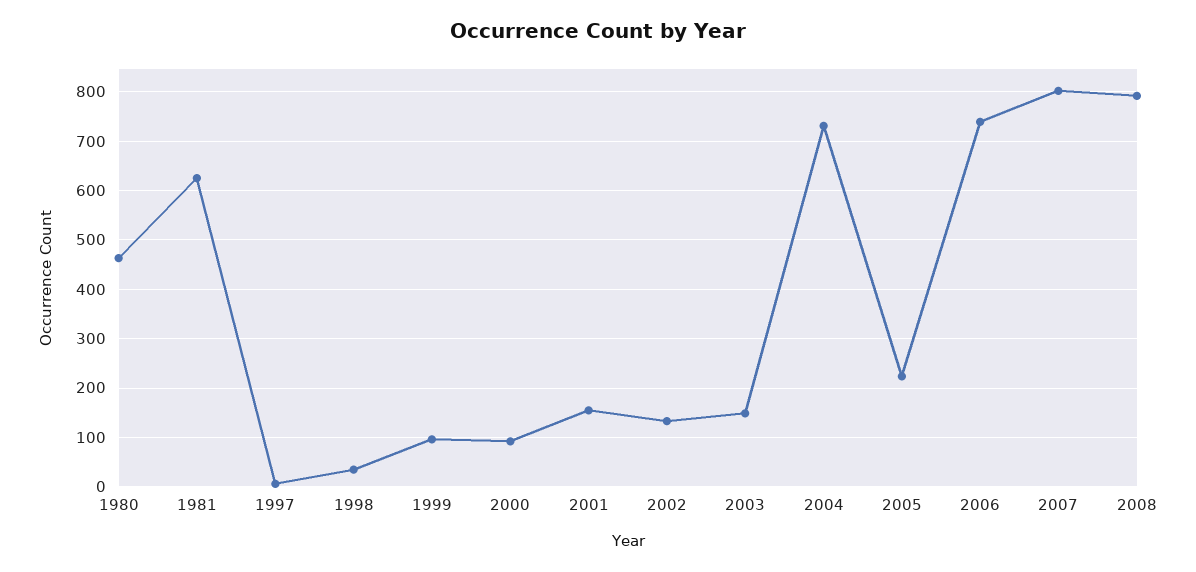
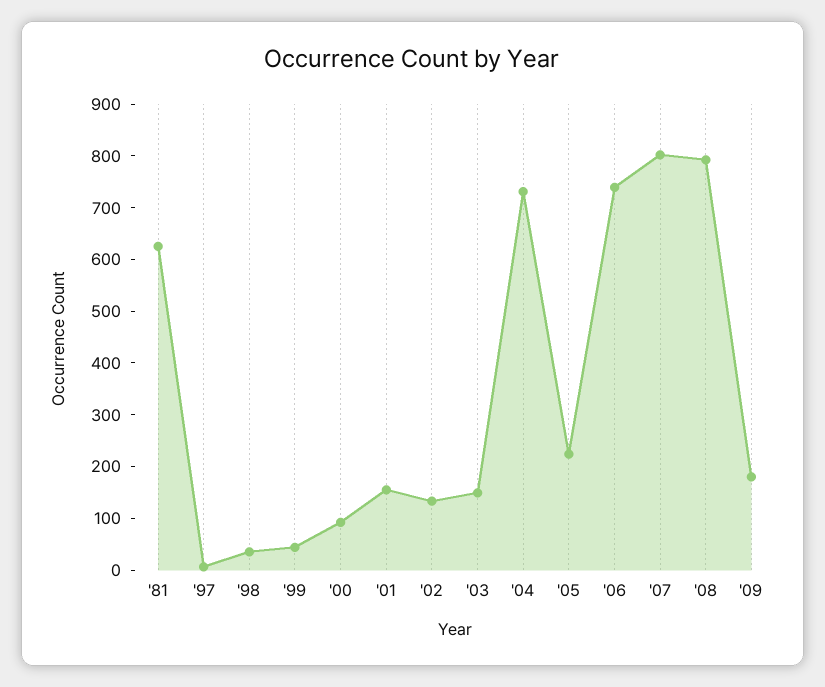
1980: 460 -> none
1999: 100 -> 40
'09: none -> 180

